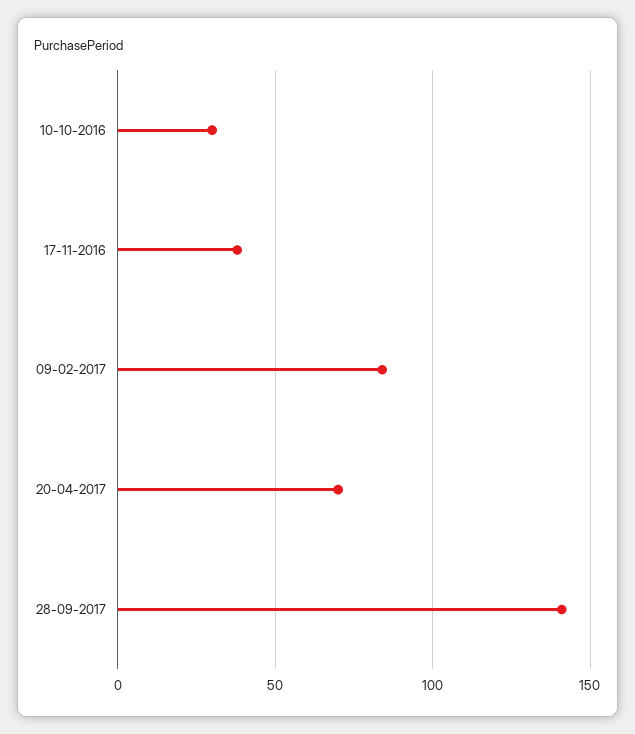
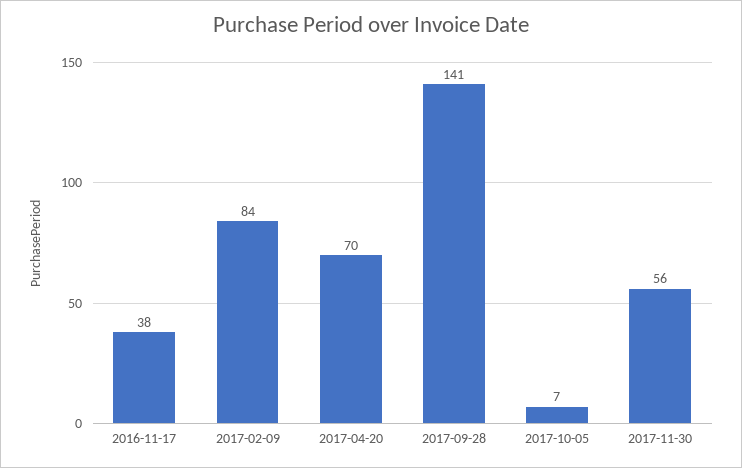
10-10-2016: 30 -> none
2017-10-05: none -> 7
2017-11-30: none -> 56

